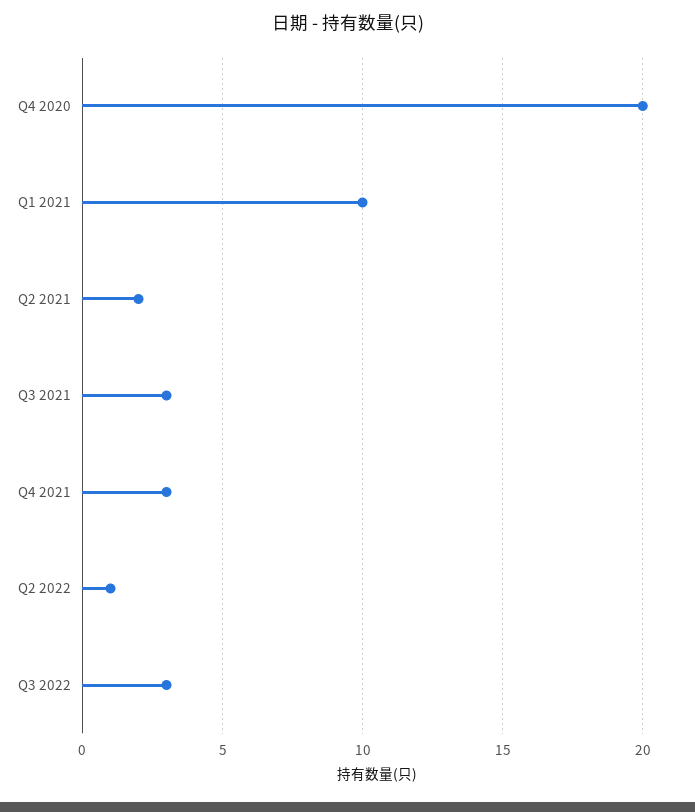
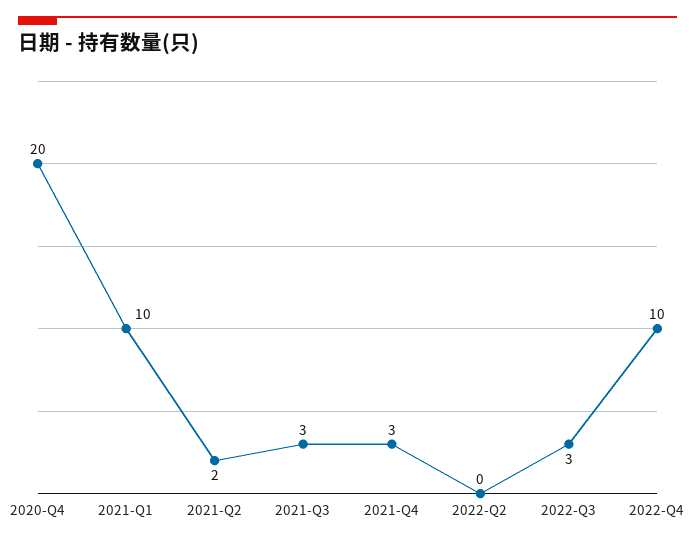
Q2 2022: 1 -> 0
2022-Q4: none -> 10

